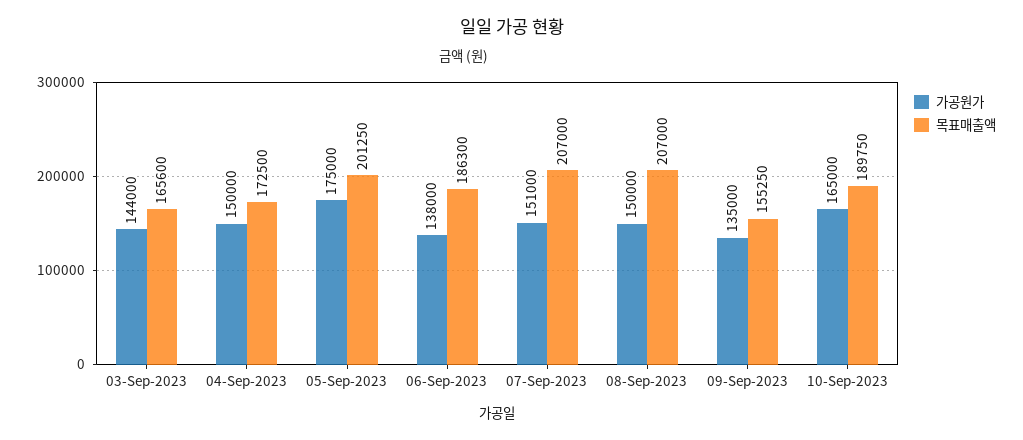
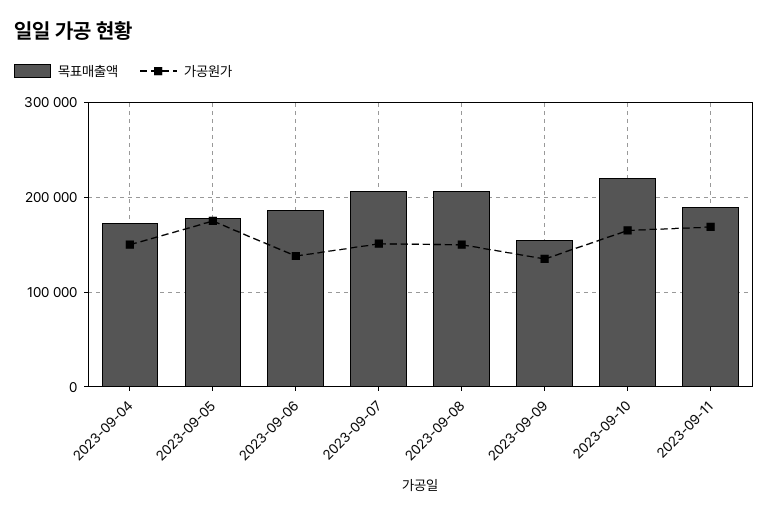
가공원가, 03-Sep-2023: 144000 -> none
목표매출액, 03-Sep-2023: 165600 -> none
목표매출액, 05-Sep-2023: 201250 -> 180000
목표매출액, 10-Sep-2023: 189750 -> 220000
목표매출액, 2023-09-11: none -> 190000
가공원가, 2023-09-11: none -> 170000

